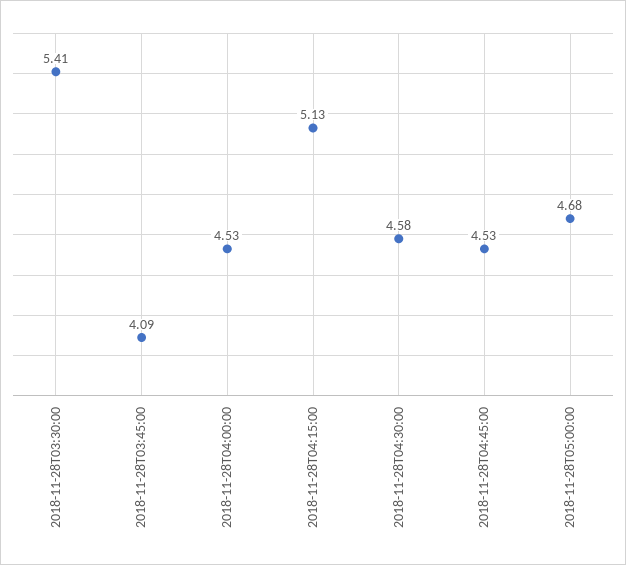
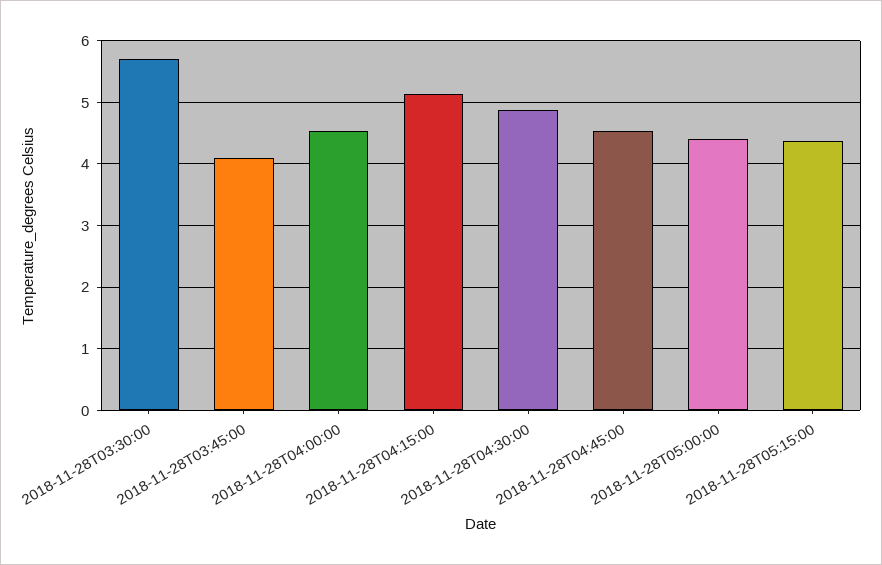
2018-11-28T03:30:00: 5.41 -> 5.7
2018-11-28T04:30:00: 4.58 -> 4.9
2018-11-28T05:00:00: 4.68 -> 4.4
2018-11-28T05:15:00: none -> 4.4

